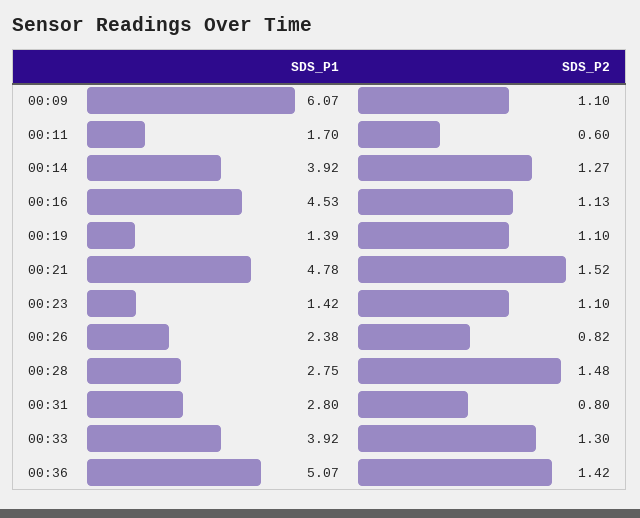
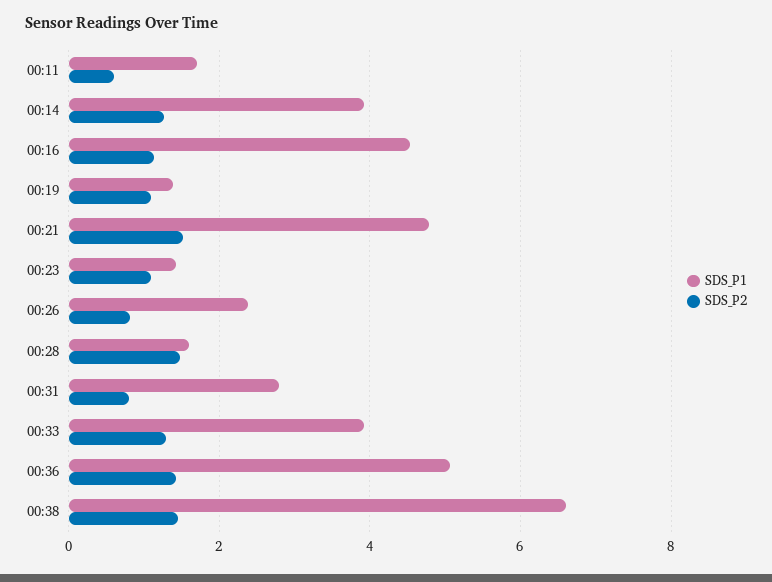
SDS_P1, 00:09: 6.07 -> none
SDS_P2, 00:09: 1.1 -> none
SDS_P1, 00:28: 2.75 -> 1.6
SDS_P1, 00:38: none -> 6.6
SDS_P2, 00:38: none -> 1.4

